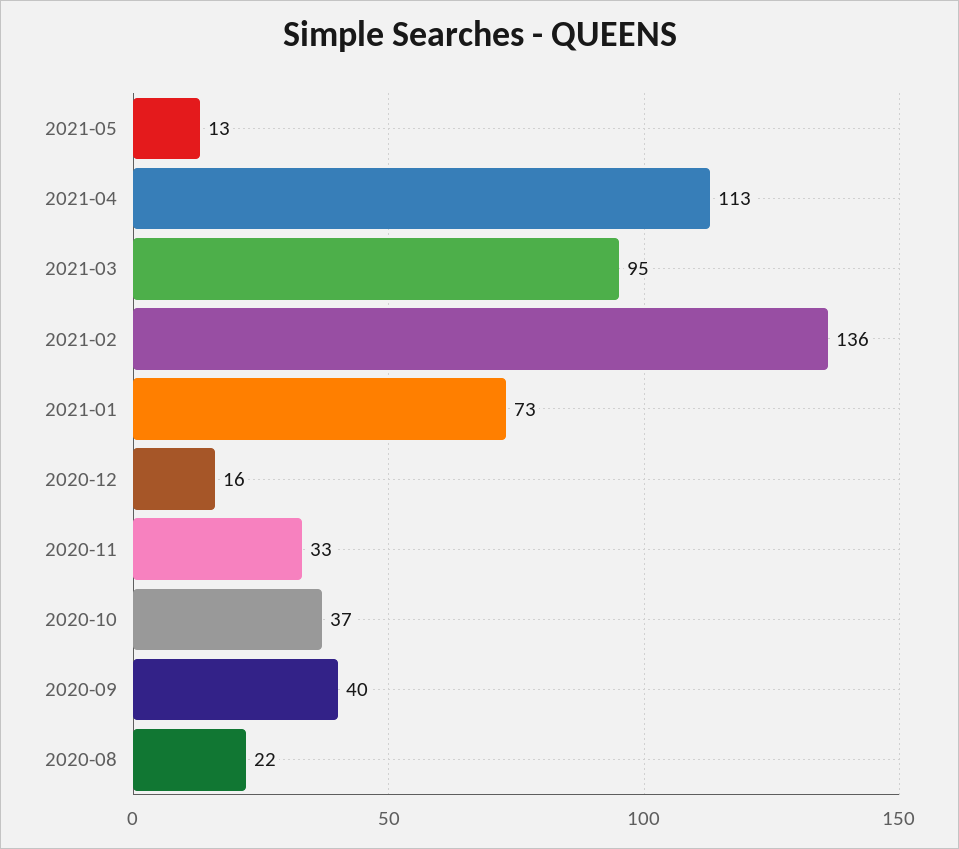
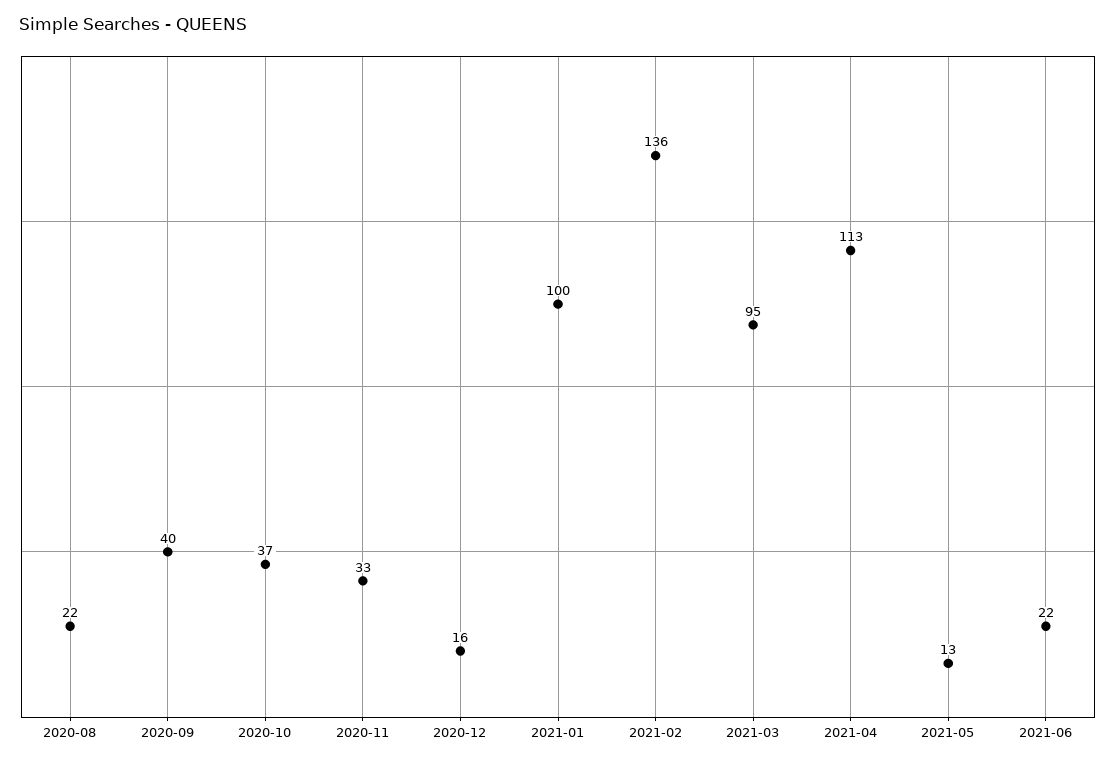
2021-01: 73 -> 100
2021-06: none -> 22

